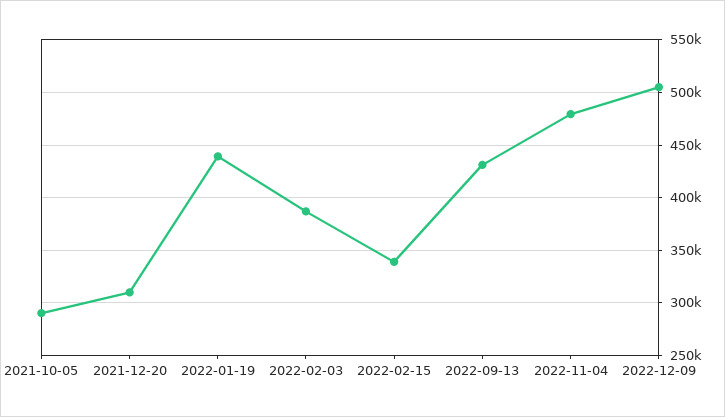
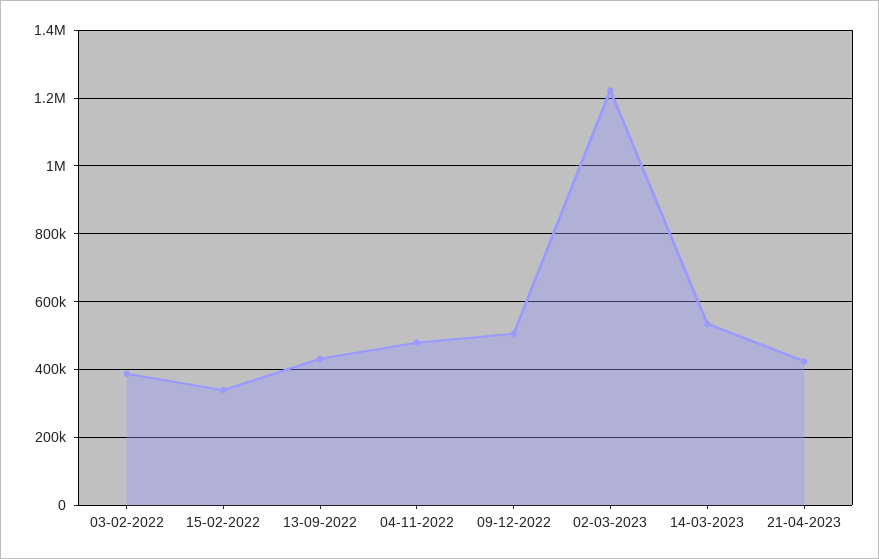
2021-10-05: 290000 -> none
2021-12-20: 310000 -> none
2022-01-19: 440000 -> none
02-03-2023: none -> 1220000
14-03-2023: none -> 540000
21-04-2023: none -> 420000

